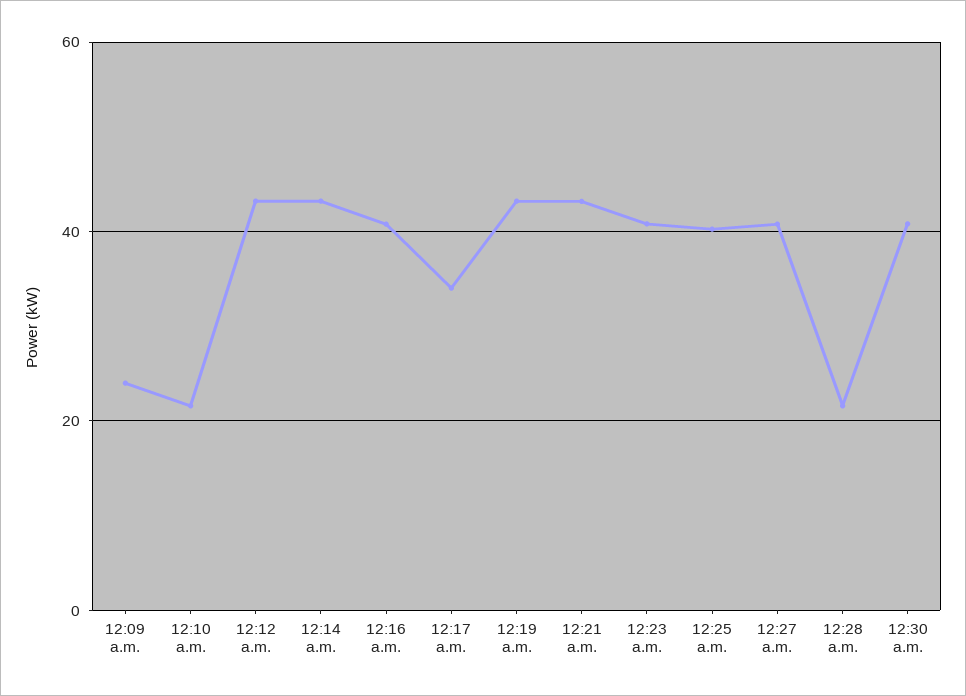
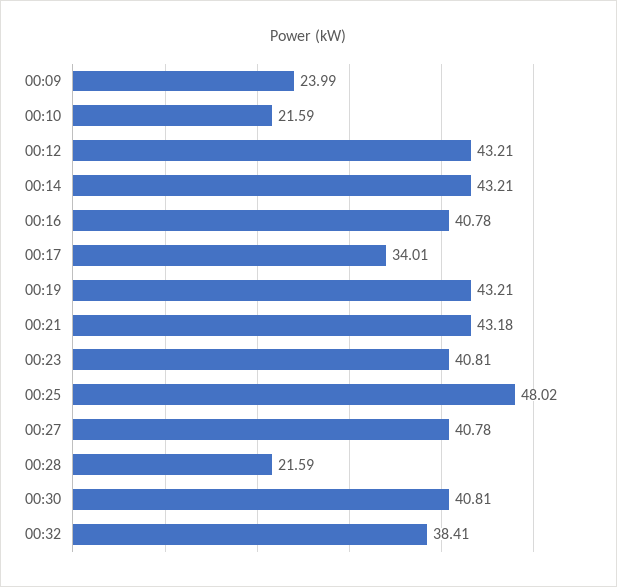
12:25 a.m.: 40 -> 48.02
00:32: none -> 38.41

